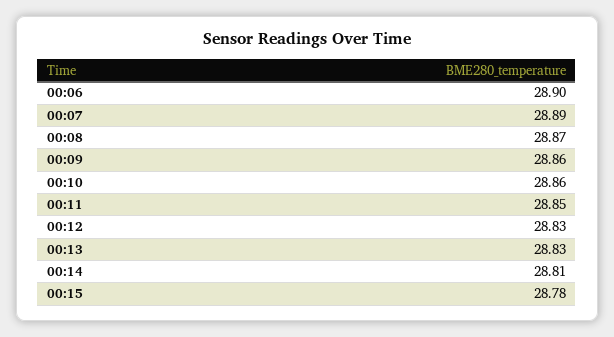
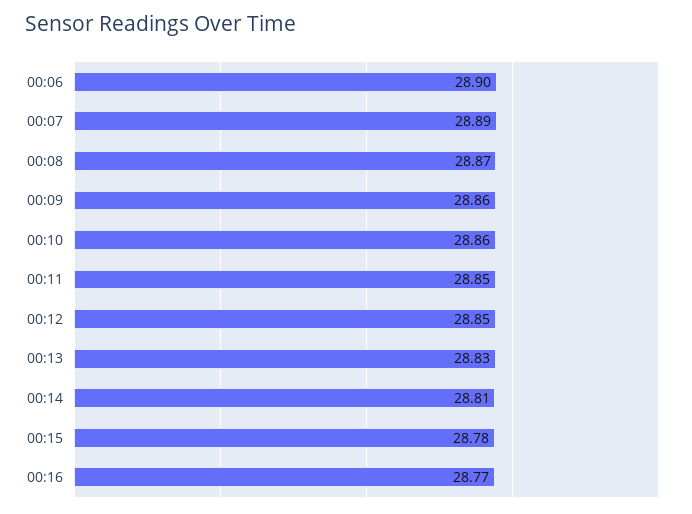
00:12: 28.83 -> 28.85
00:16: none -> 28.77

